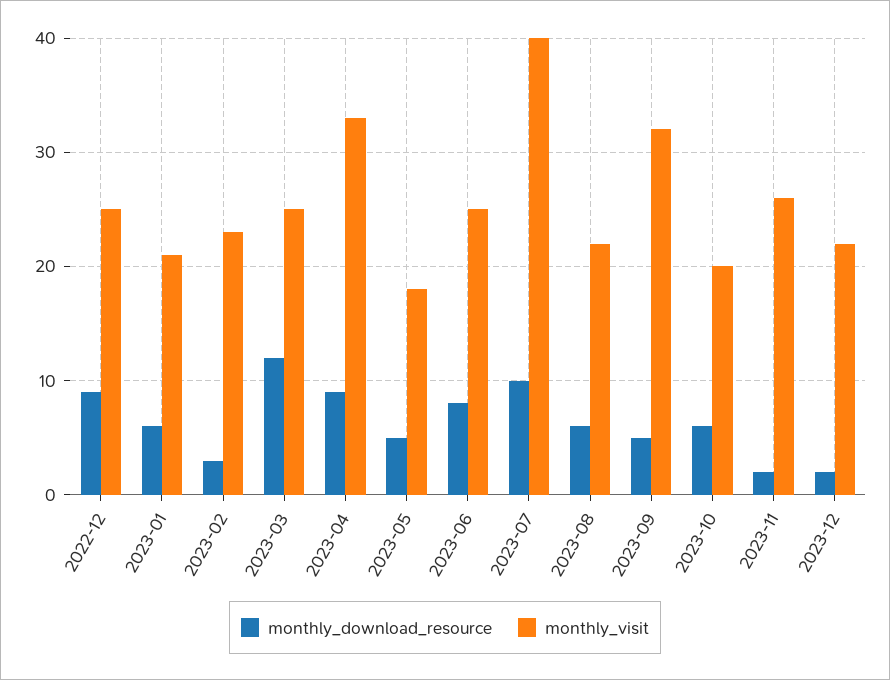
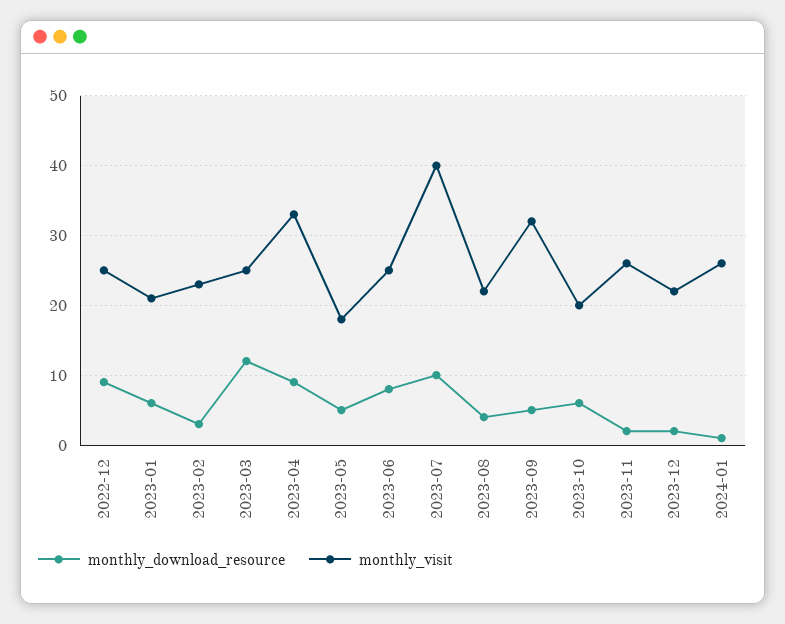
monthly_download_resource, 2023-08: 6 -> 4
monthly_download_resource, 2024-01: none -> 1
monthly_visit, 2024-01: none -> 26

